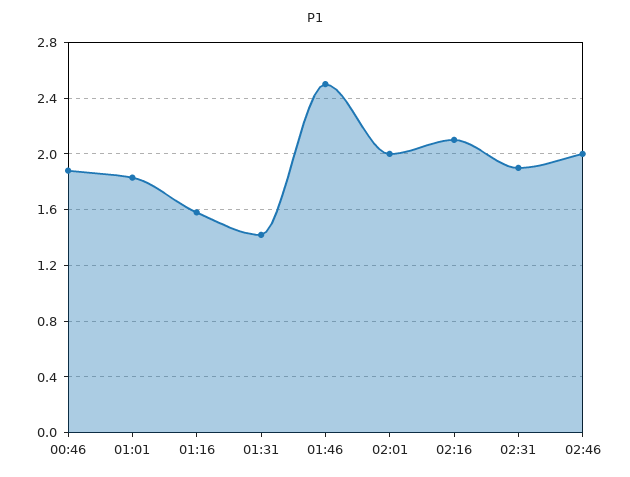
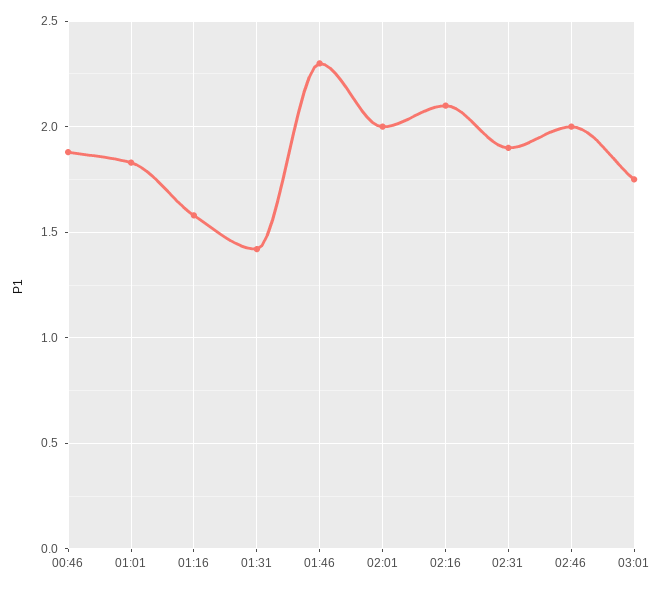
01:46: 2.5 -> 2.3
03:01: none -> 1.75

